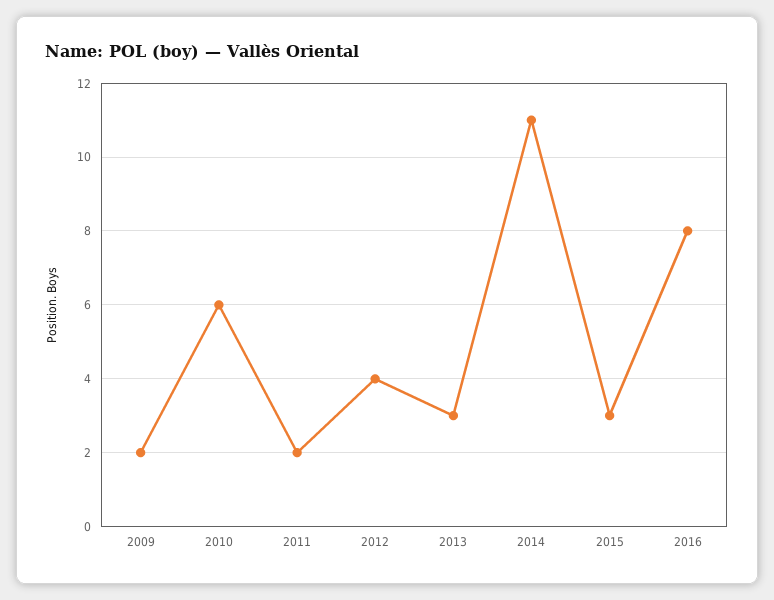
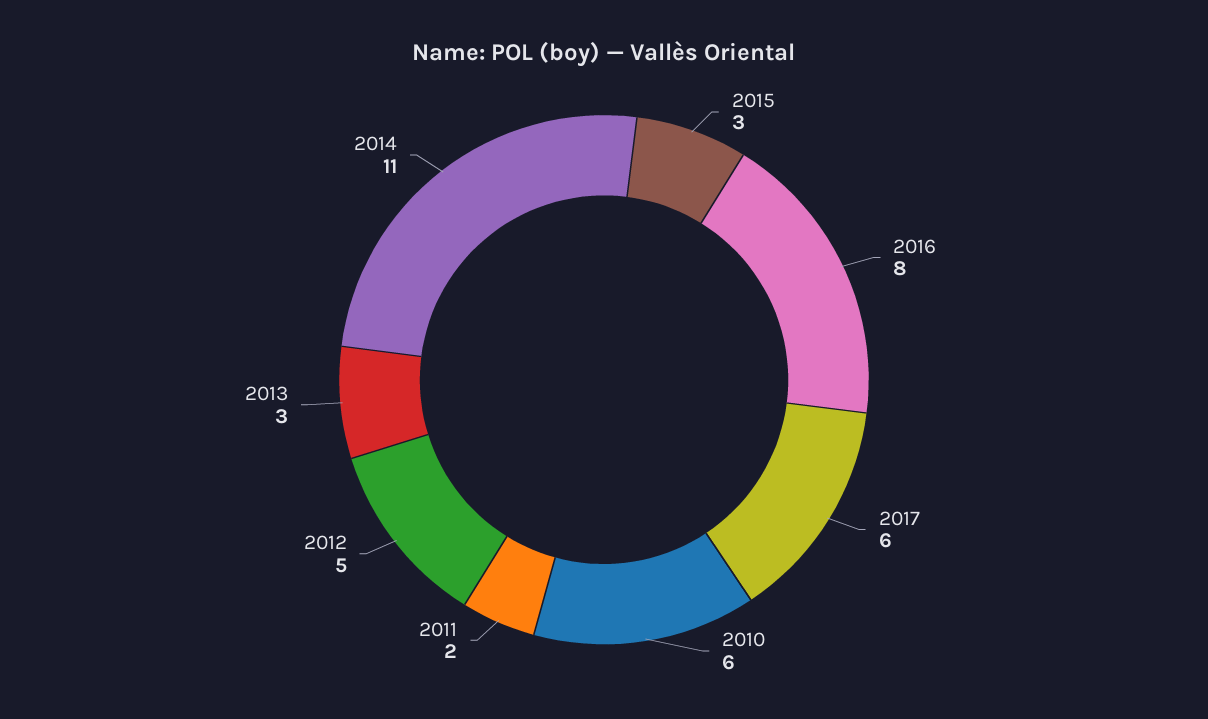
2009: 2 -> none
2012: 4 -> 5
2017: none -> 6

